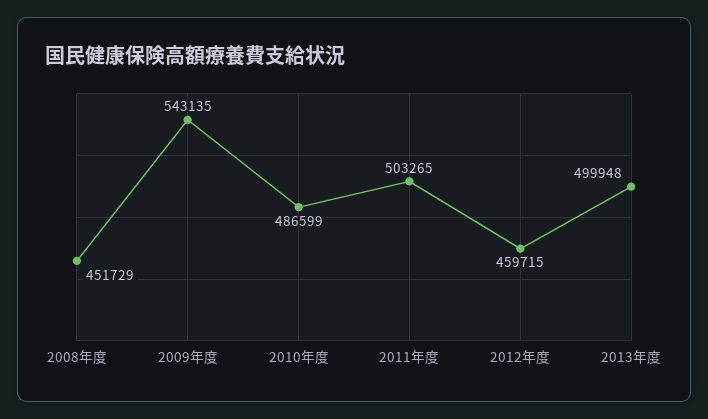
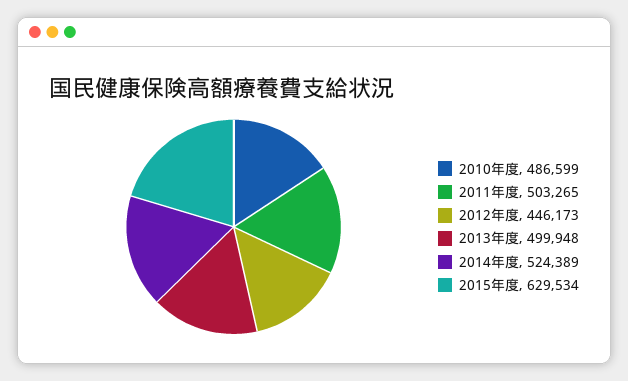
2008年度: 451729 -> none
2009年度: 543135 -> none
2012年度: 459715 -> 446173
2014年度: none -> 524389
2015年度: none -> 629534

